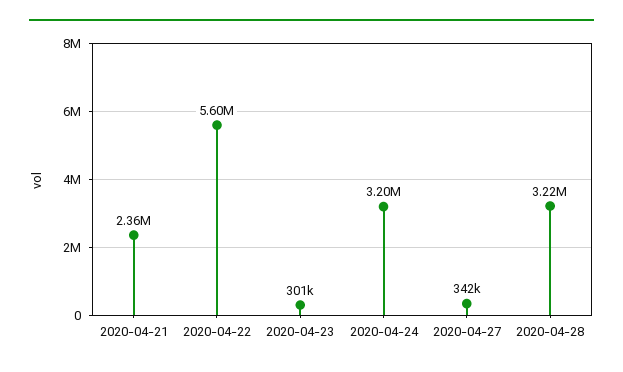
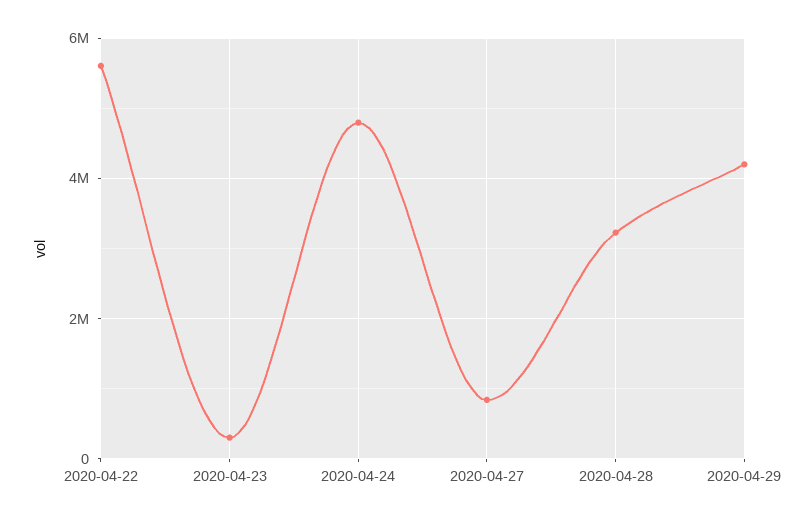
2020-04-21: 2360000 -> none
2020-04-24: 3200000 -> 4800000
2020-04-27: 342000 -> 800000
2020-04-29: none -> 4200000

